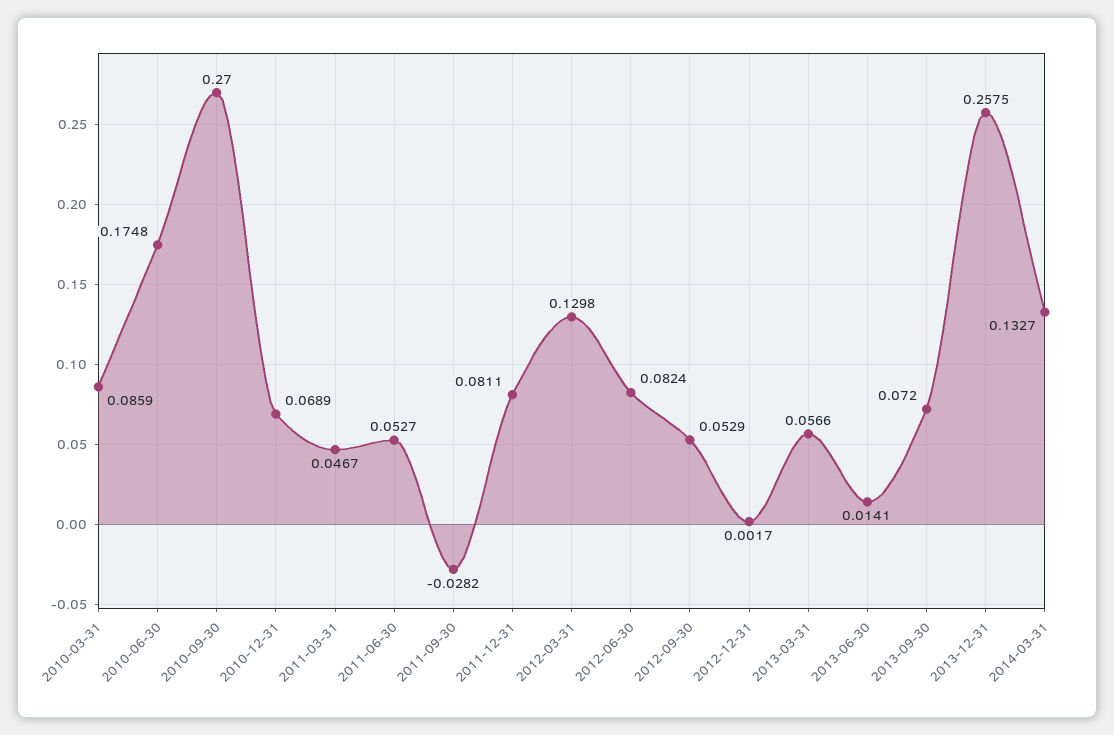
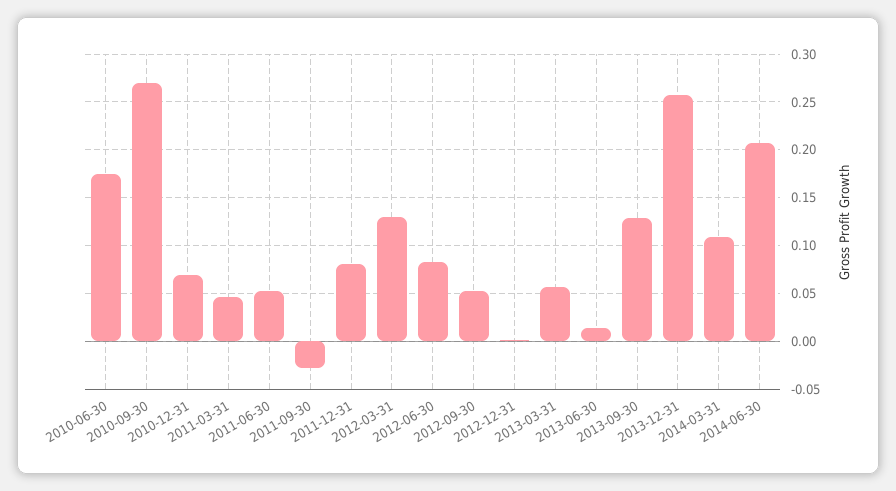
2010-03-31: 0.0859 -> none
2013-09-30: 0.072 -> 0.13
2014-03-31: 0.1327 -> 0.11
2014-06-30: none -> 0.21

